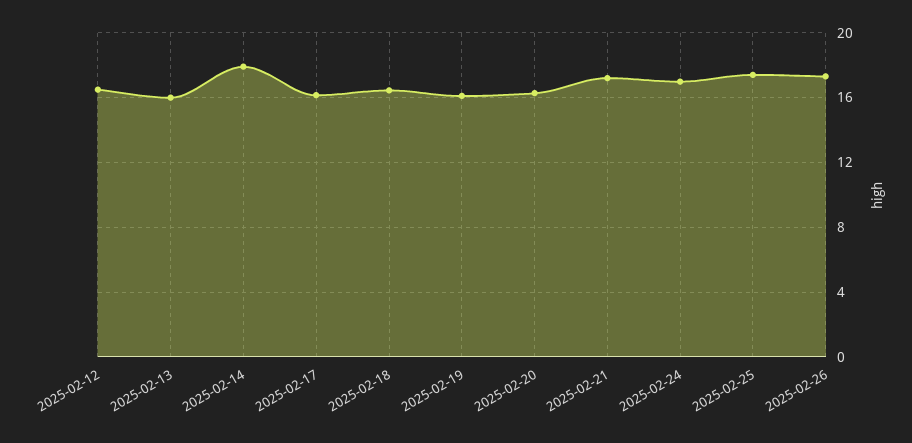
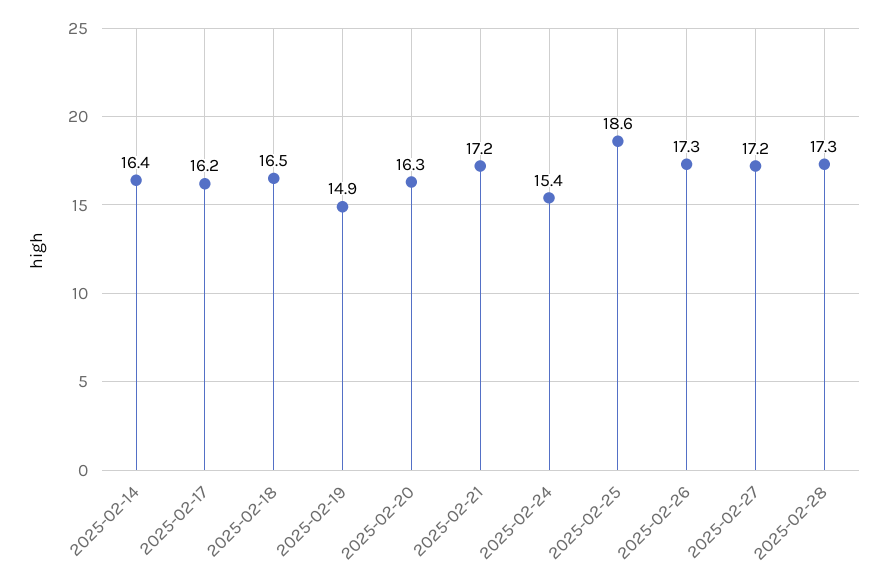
2025-02-12: 16.5 -> none
2025-02-13: 16 -> none
2025-02-14: 18 -> 16.4
2025-02-19: 16 -> 14.9
2025-02-24: 17 -> 15.4
2025-02-25: 17.5 -> 18.6
2025-02-27: none -> 17.2
2025-02-28: none -> 17.3

